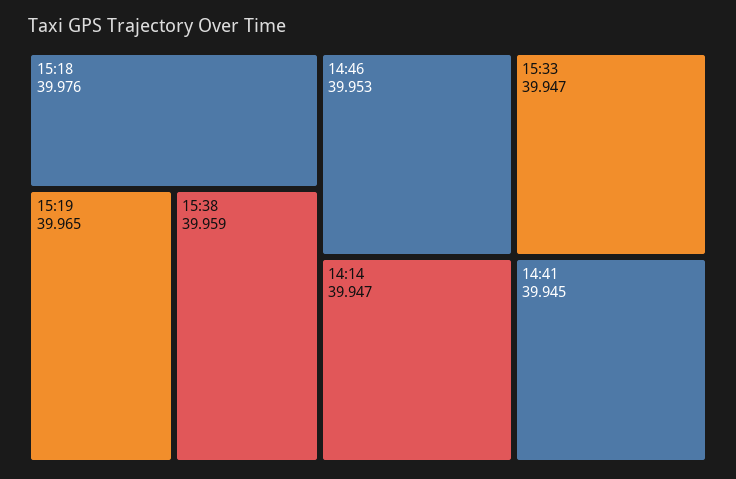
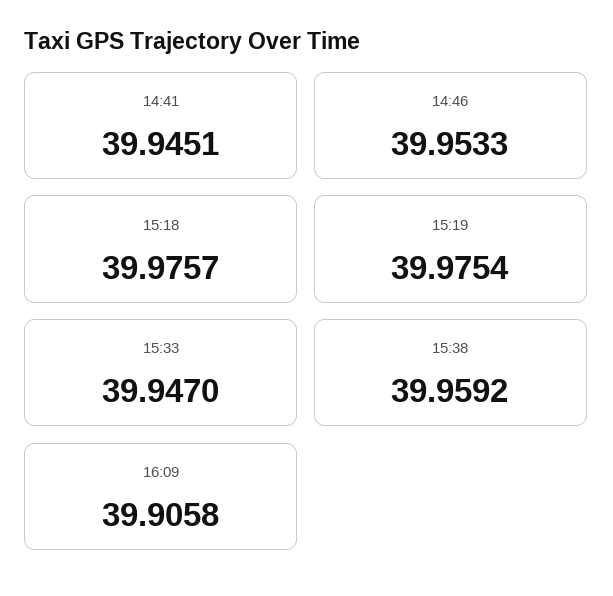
15:19: 39.965 -> 39.9754
14:14: 39.947 -> none
16:09: none -> 39.9058

